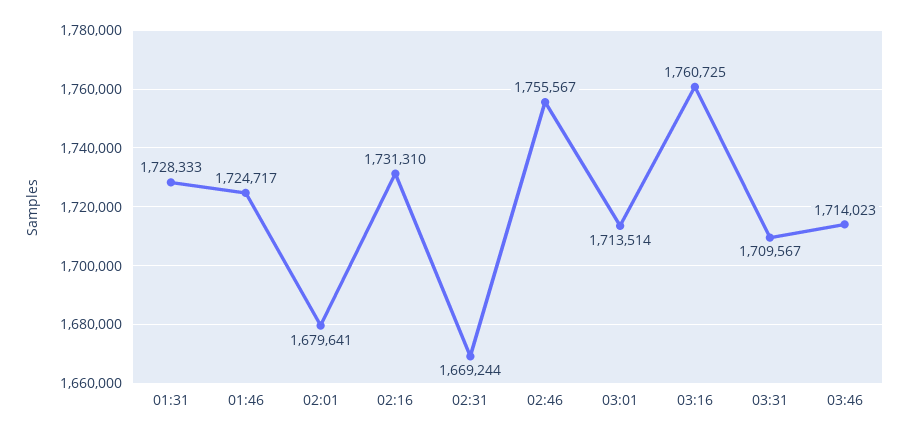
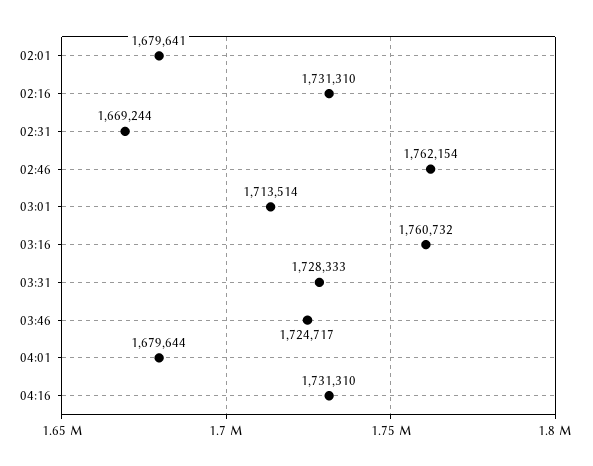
01:31: 1728333 -> none
01:46: 1724717 -> none
02:46: 1755567 -> 1762154
03:16: 1760725 -> 1760732
03:31: 1709567 -> 1728333
03:46: 1714023 -> 1724717
04:01: none -> 1679644
04:16: none -> 1731310

